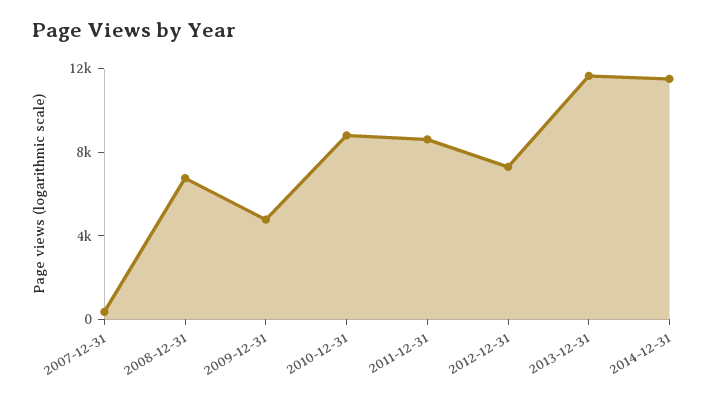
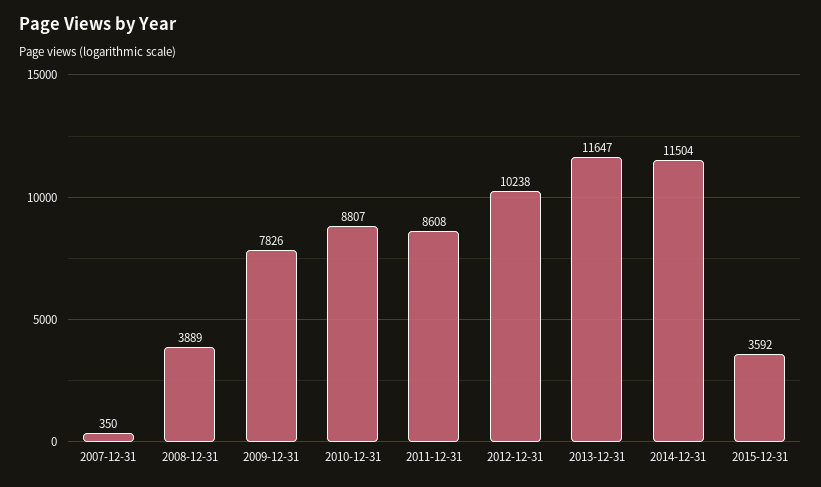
2008-12-31: 7000 -> 3889
2009-12-31: 5000 -> 7826
2012-12-31: 7000 -> 10238
2015-12-31: none -> 3592

